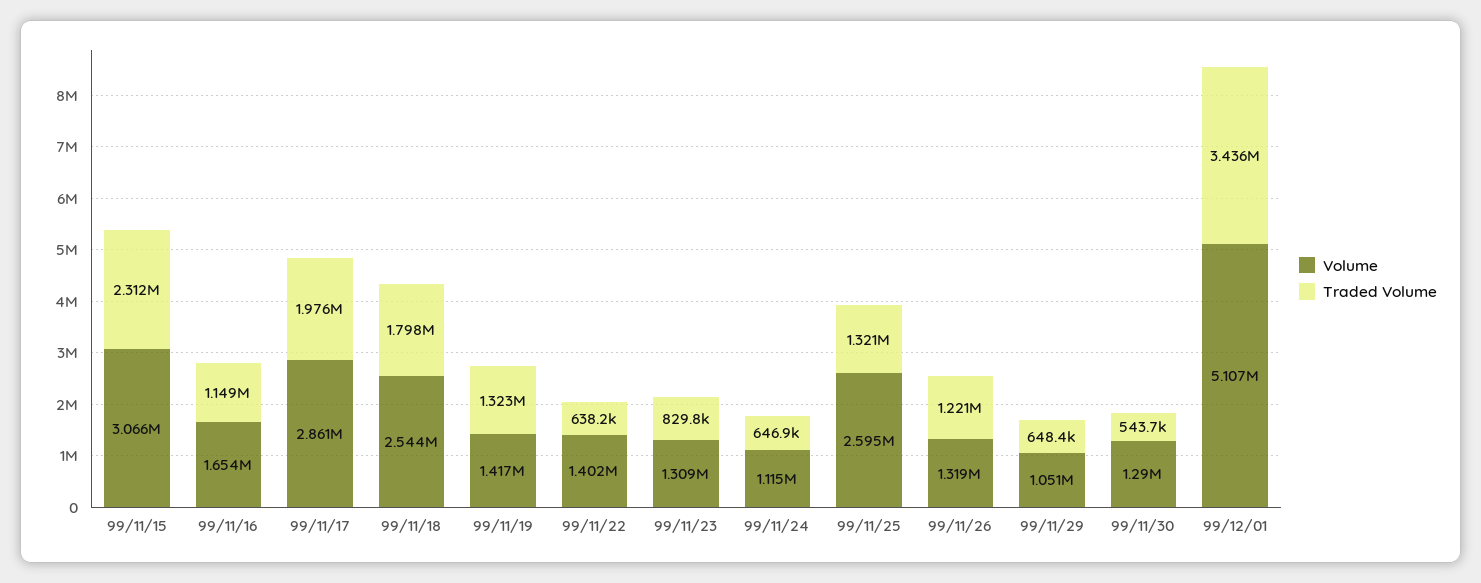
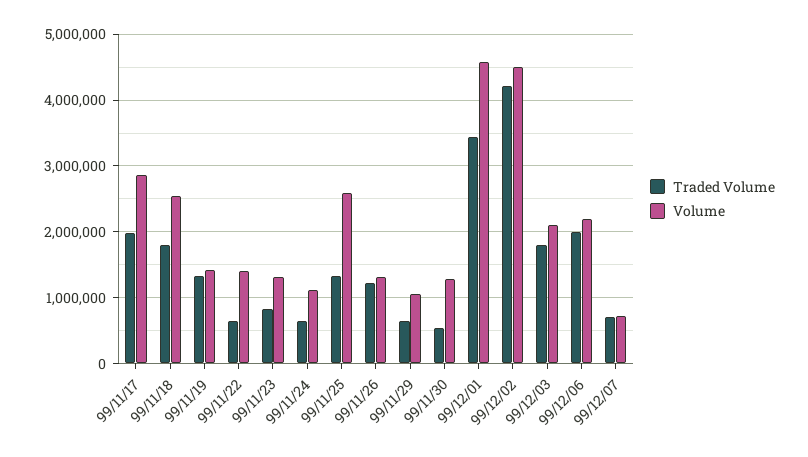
Volume, 99/11/15: 3066000 -> none
Traded Volume, 99/11/15: 2312000 -> none
Volume, 99/11/16: 1654000 -> none
Traded Volume, 99/11/16: 1149000 -> none
Volume, 99/12/01: 5107000 -> 4600000
Traded Volume, 99/12/02: none -> 4200000
Volume, 99/12/02: none -> 4500000
Traded Volume, 99/12/03: none -> 1800000
Volume, 99/12/03: none -> 2100000
Traded Volume, 99/12/06: none -> 2000000
Volume, 99/12/06: none -> 2200000
Traded Volume, 99/12/07: none -> 700000
Volume, 99/12/07: none -> 700000

